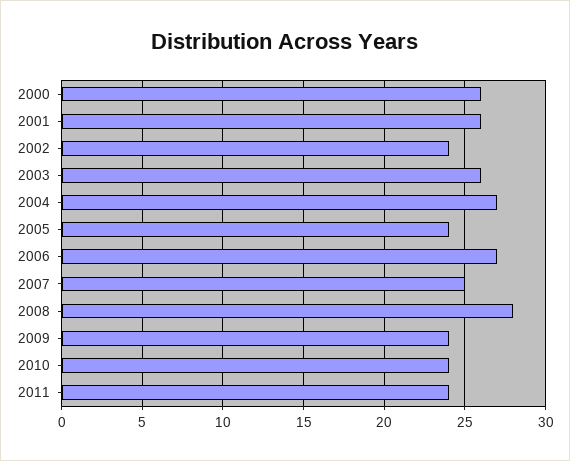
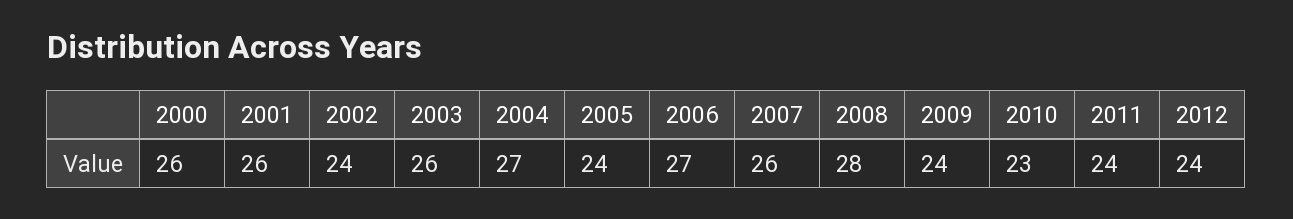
2007: 25 -> 26
2010: 24 -> 23
2012: none -> 24

